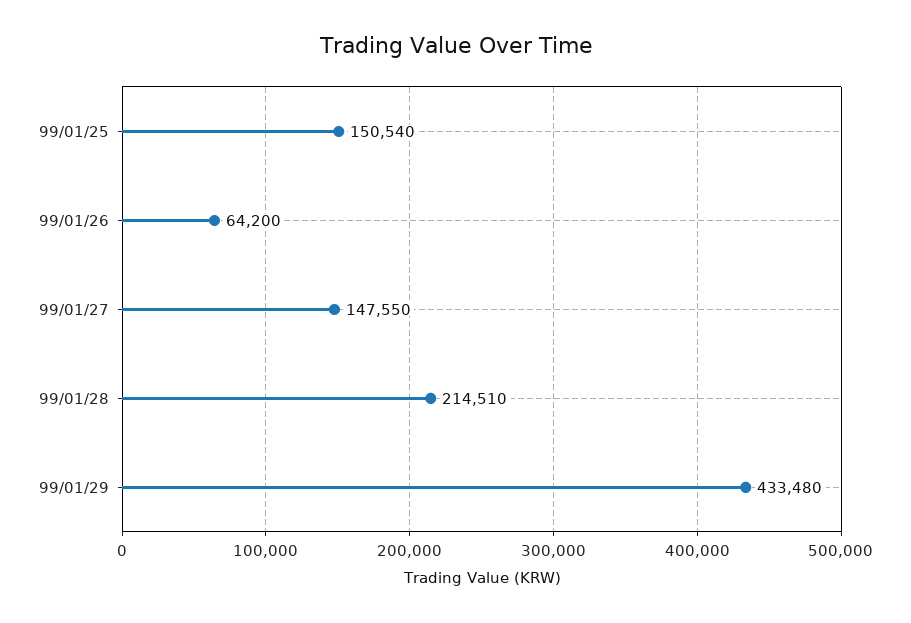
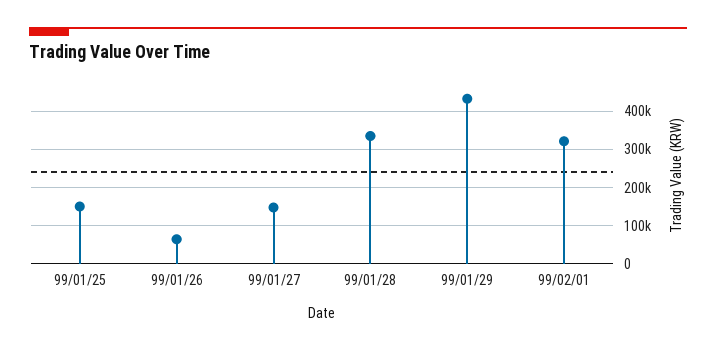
99/01/28: 214510 -> 340000
99/02/01: none -> 320000

